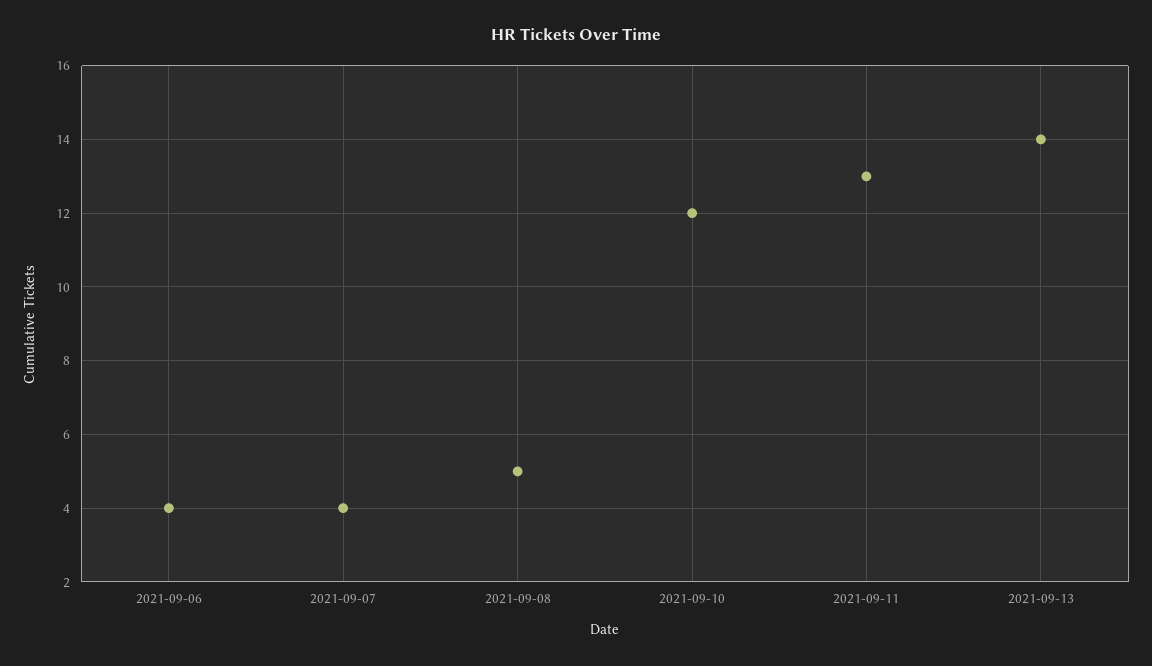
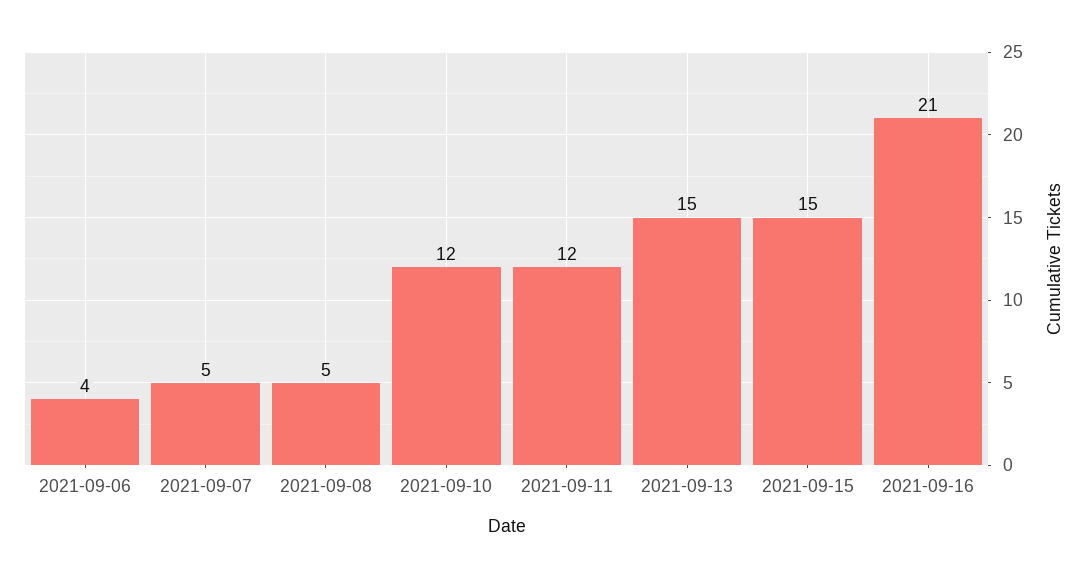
2021-09-07: 4 -> 5
2021-09-11: 13 -> 12
2021-09-13: 14 -> 15
2021-09-15: none -> 15
2021-09-16: none -> 21

